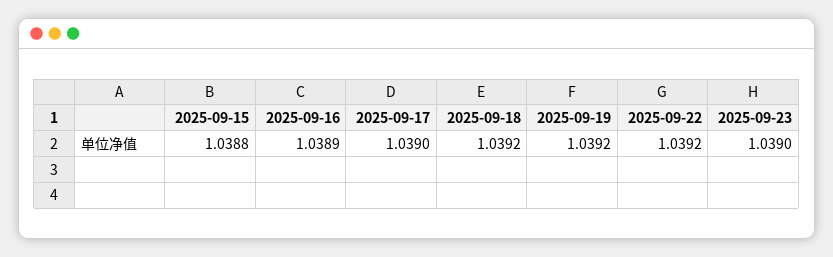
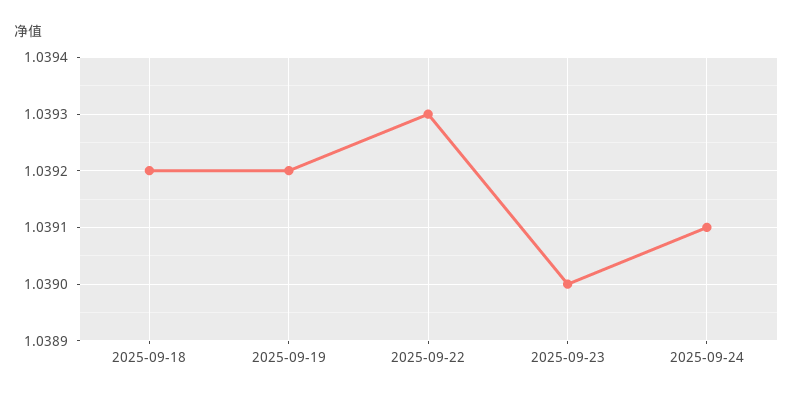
2025-09-15: 1.0388 -> none
2025-09-16: 1.0389 -> none
2025-09-17: 1.039 -> none
2025-09-22: 1.0392 -> 1.0393
2025-09-24: none -> 1.0391

